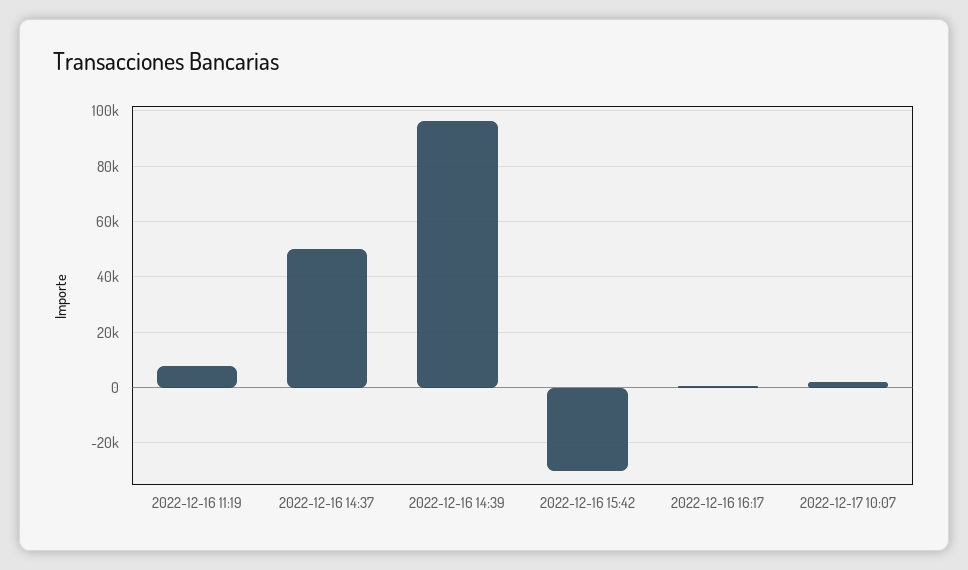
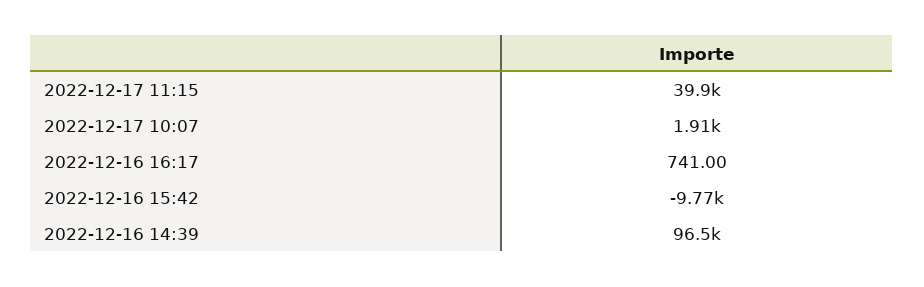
2022-12-16 11:19: 7500 -> none
2022-12-16 14:37: 50000 -> none
2022-12-16 15:42: -30000 -> -9770
2022-12-17 11:15: none -> 39900

